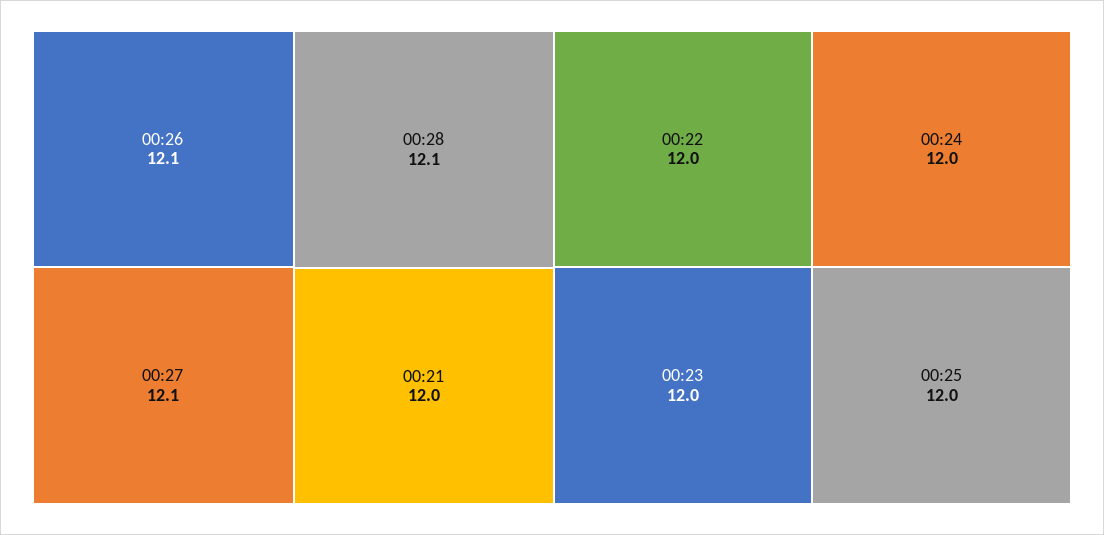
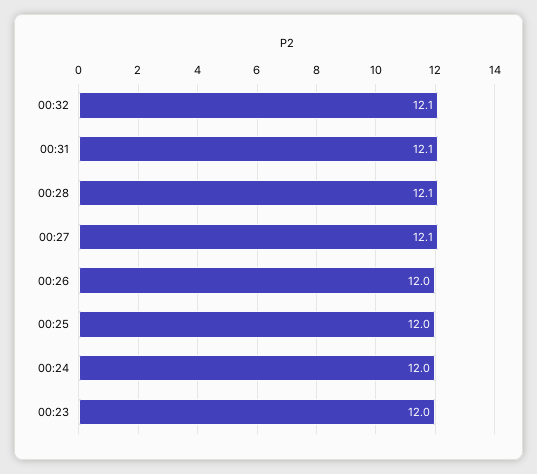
00:26: 12.1 -> 12
00:21: 12 -> none
00:22: 12 -> none
00:32: none -> 12.1
00:31: none -> 12.1

